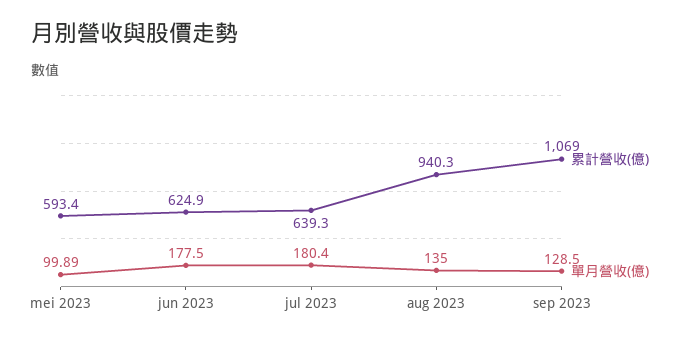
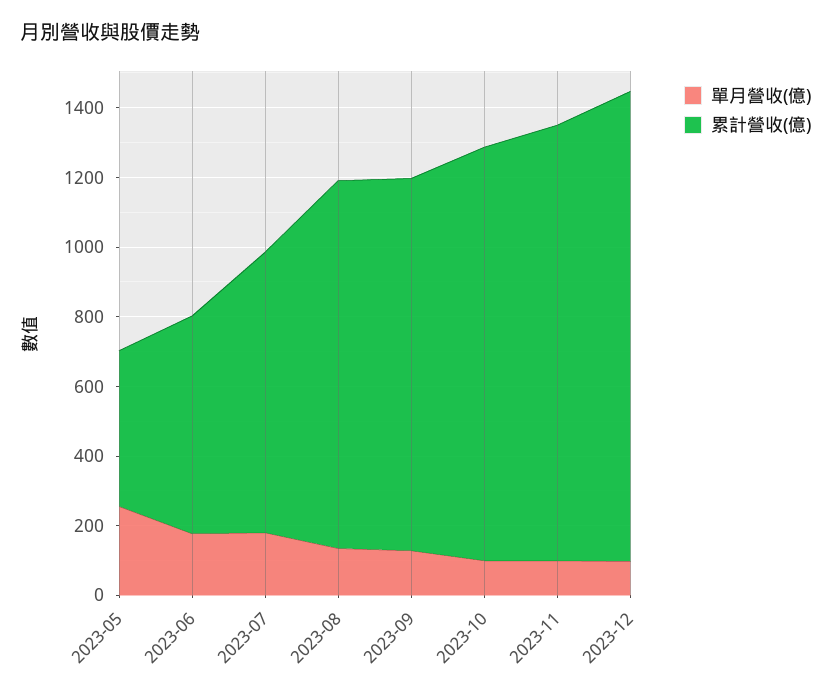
累計營收(億), mei 2023: 593.4 -> 450
單月營收(億), mei 2023: 99.89 -> 250
累計營收(億), jul 2023: 639.3 -> 800
累計營收(億), aug 2023: 940.3 -> 1050
單月營收(億), 2023-10: none -> 100
累計營收(億), 2023-10: none -> 1200
單月營收(億), 2023-11: none -> 100
累計營收(億), 2023-11: none -> 1250
單月營收(億), 2023-12: none -> 100
累計營收(億), 2023-12: none -> 1350

